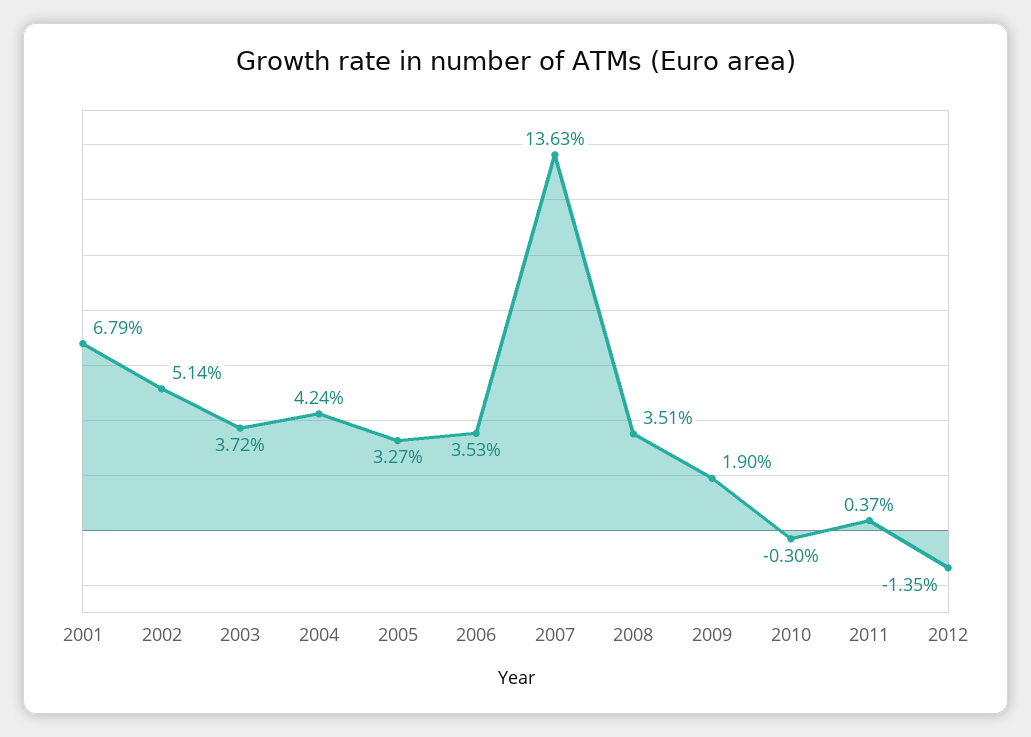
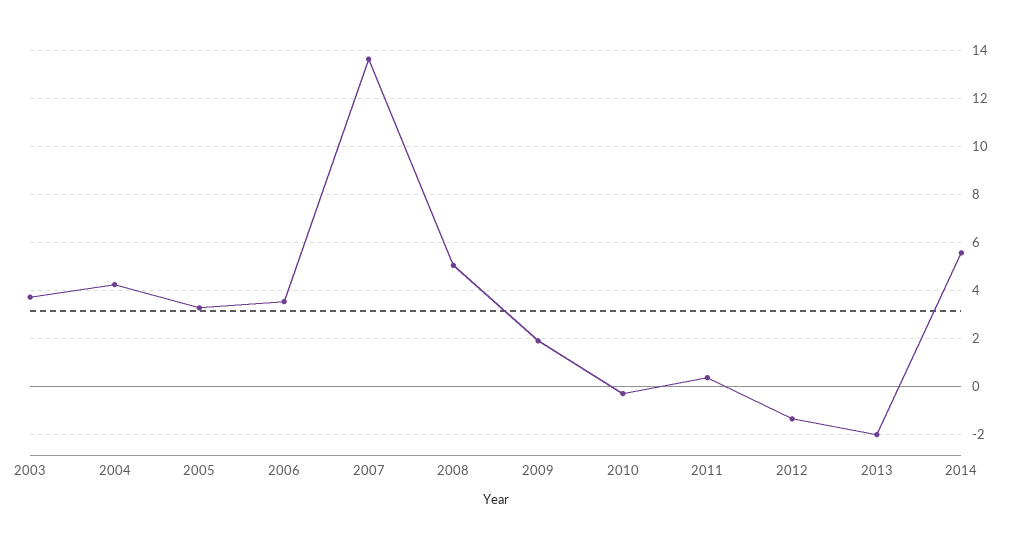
2001: 6.79 -> none
2002: 5.14 -> none
2008: 3.51 -> 5
2013: none -> -2
2014: none -> 5.5

